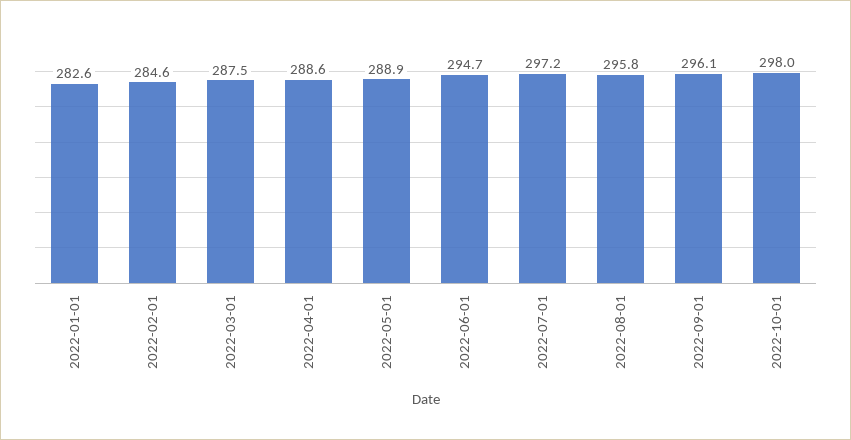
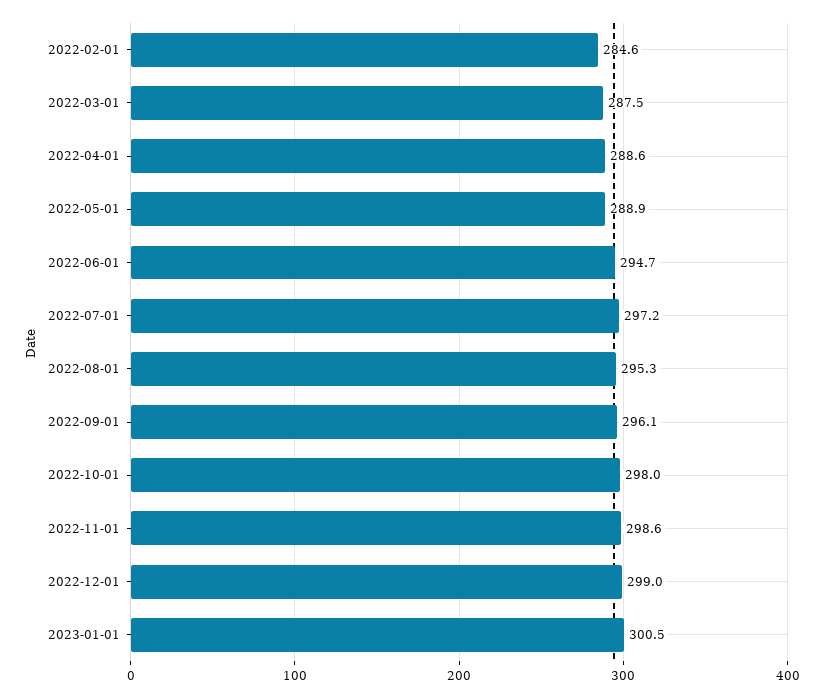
2022-01-01: 282.6 -> none
2022-08-01: 295.8 -> 295.3
2022-11-01: none -> 298.6
2022-12-01: none -> 299
2023-01-01: none -> 300.5

